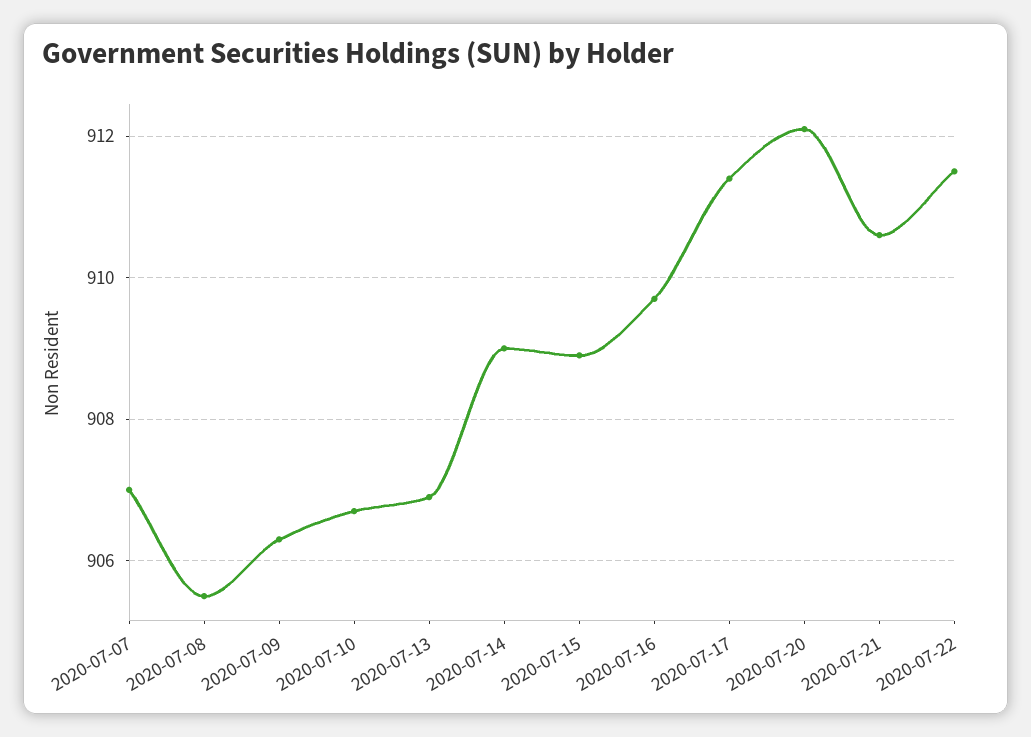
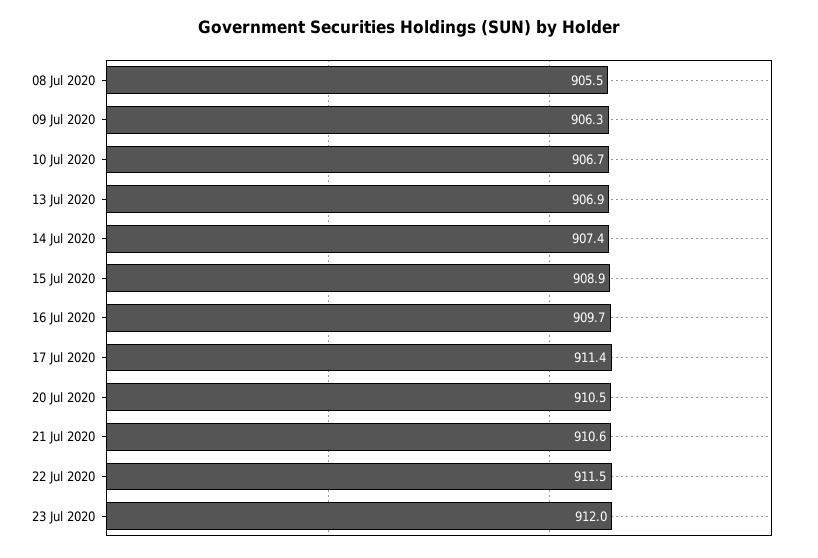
2020-07-07: 907 -> none
2020-07-14: 909 -> 907.4
2020-07-20: 912 -> 910.5
23 Jul 2020: none -> 912

